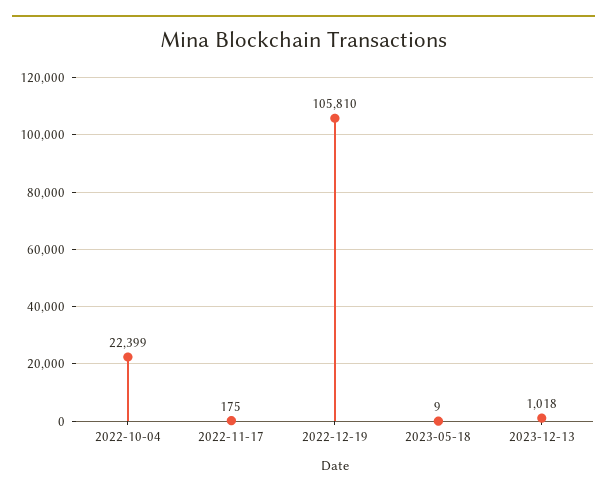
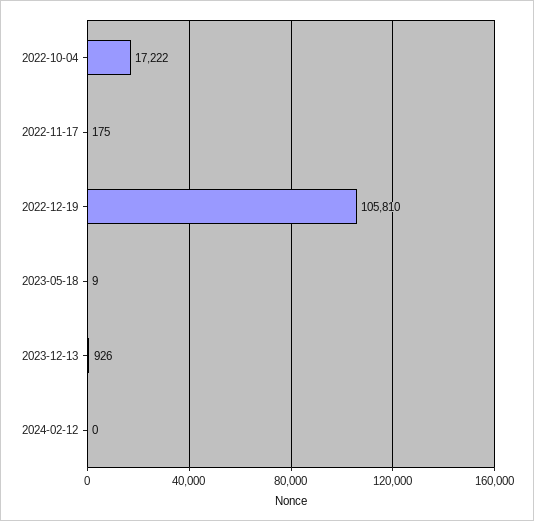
2022-10-04: 22399 -> 17222
2023-12-13: 1018 -> 926
2024-02-12: none -> 0

